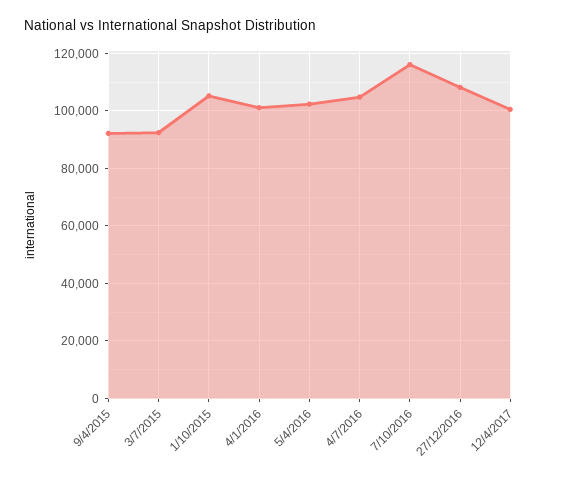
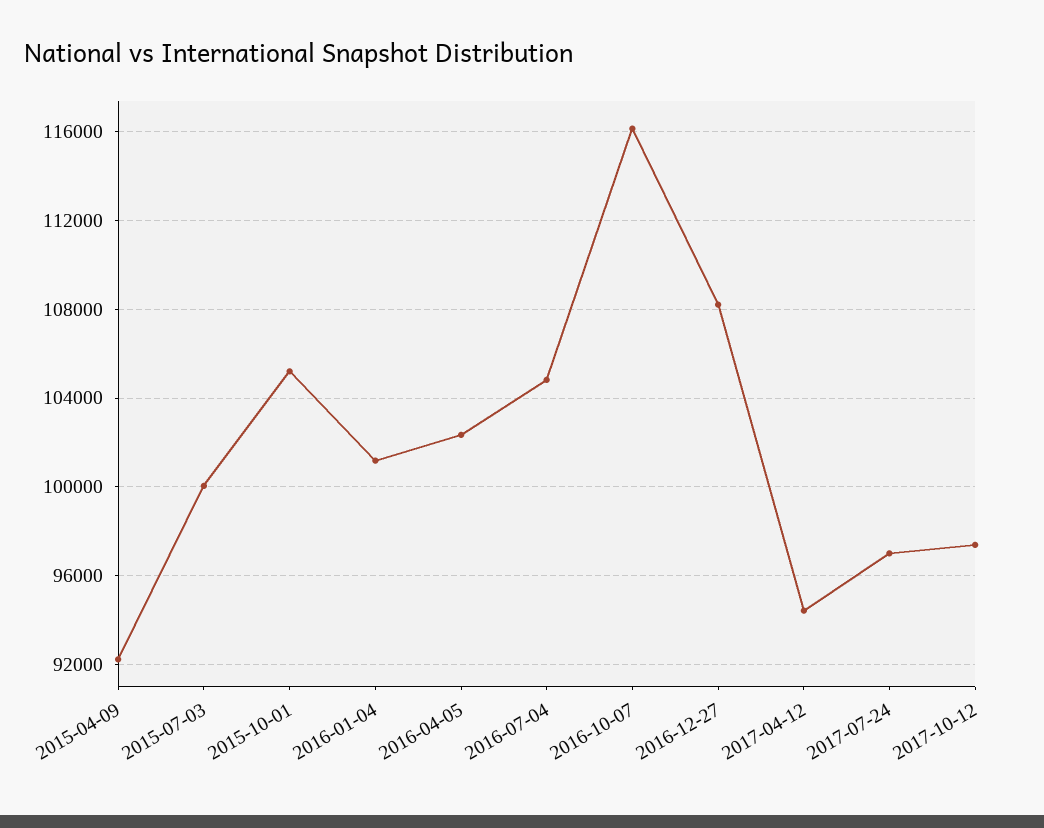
3/7/2015: 92500 -> 100000
12/4/2017: 100000 -> 94500
2017-07-24: none -> 97000
2017-10-12: none -> 97500

